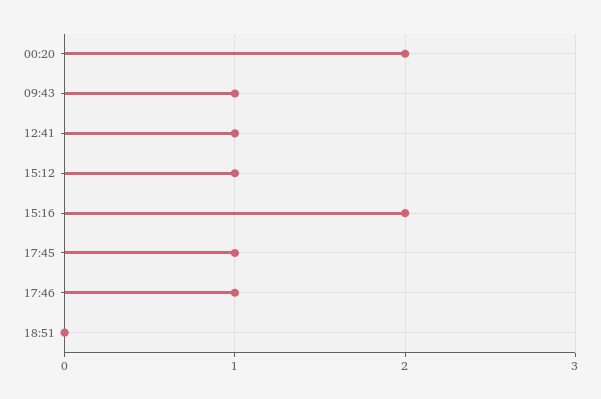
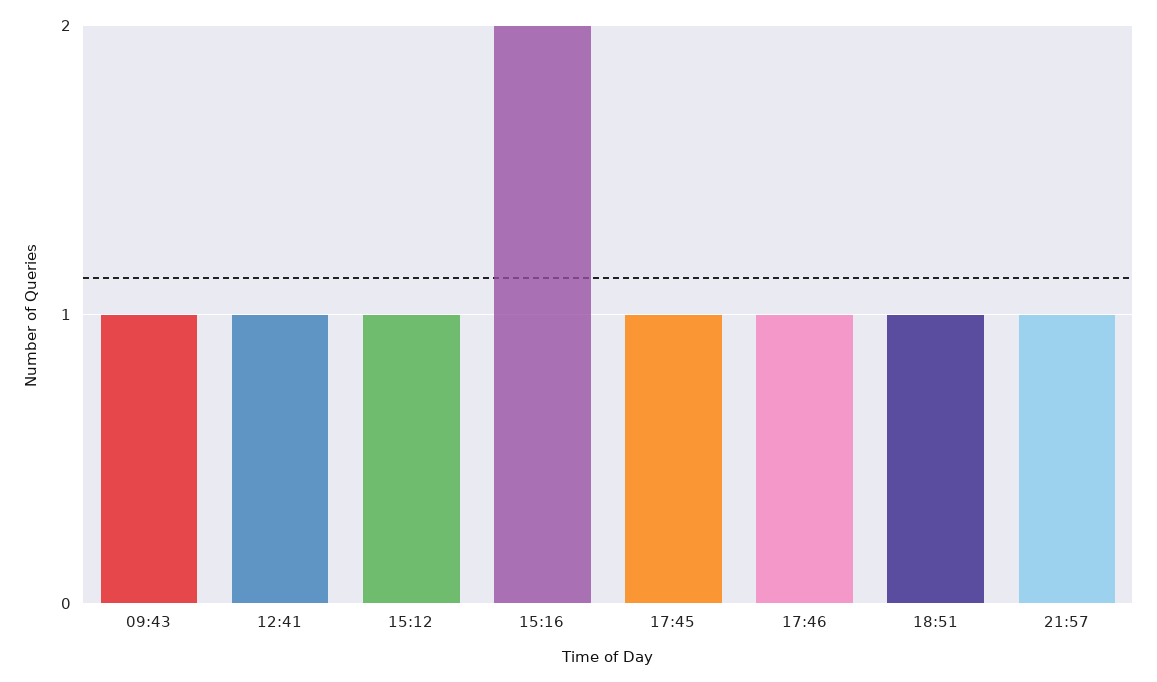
00:20: 2 -> none
18:51: 0 -> 1
21:57: none -> 1

